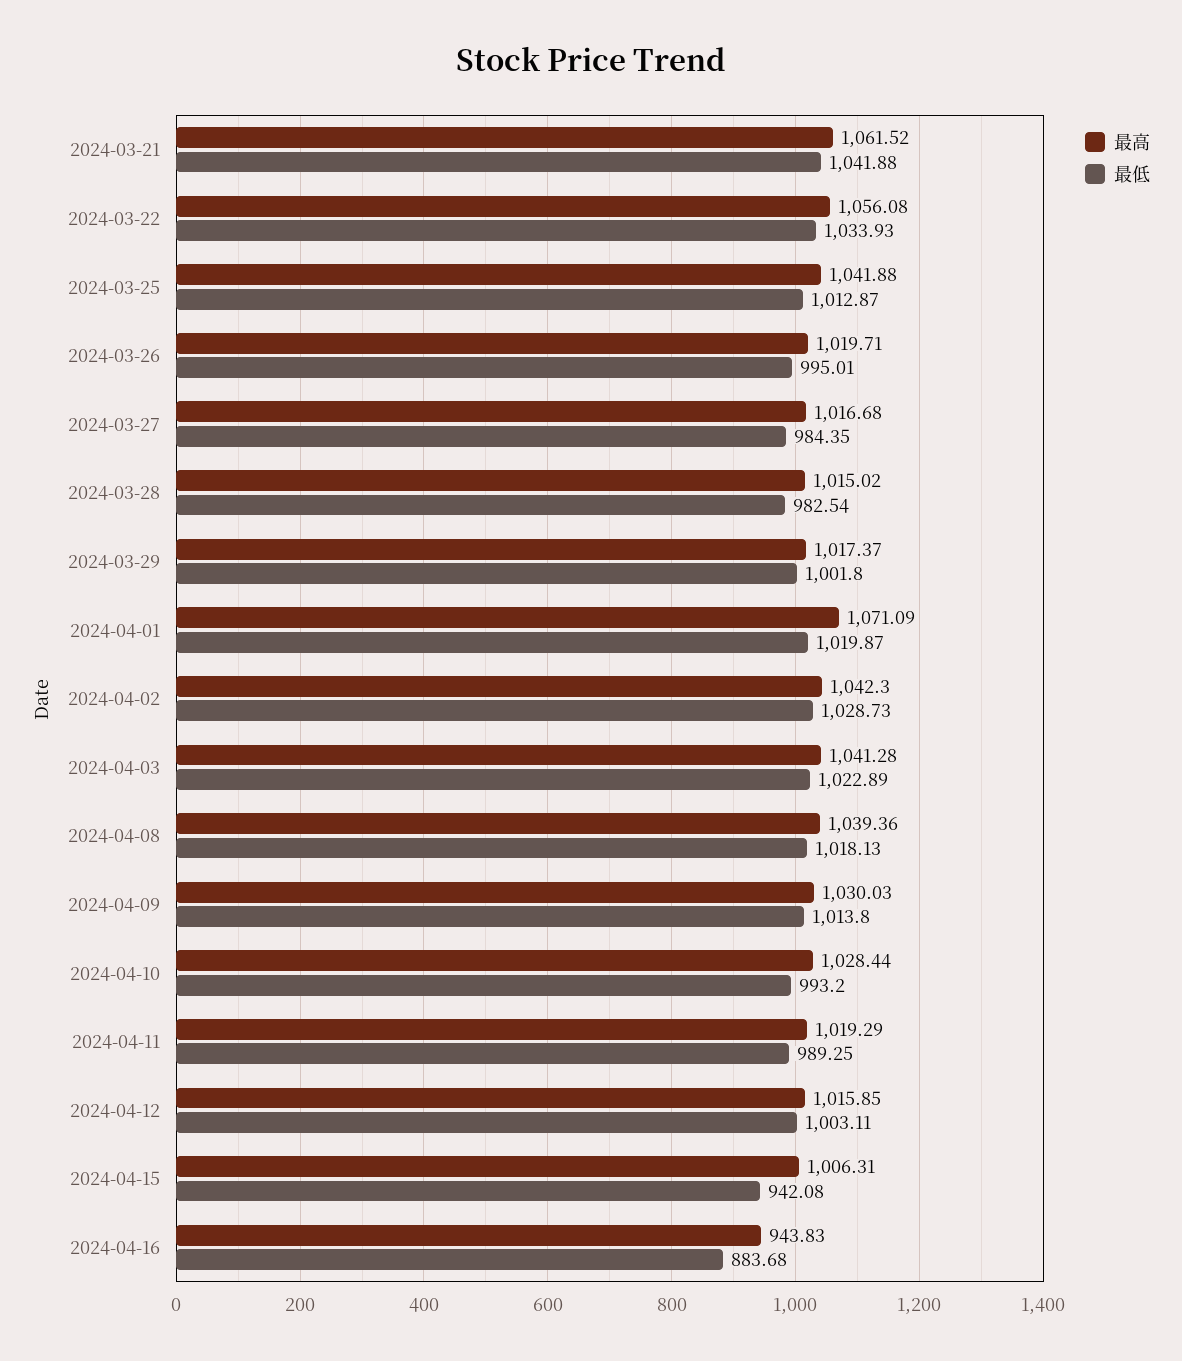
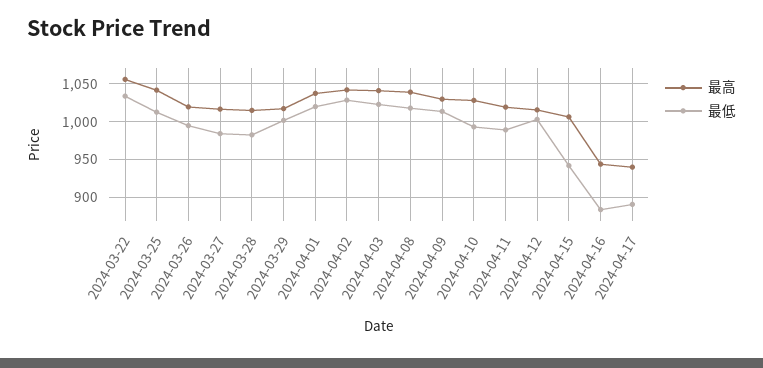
最高, 2024-03-21: 1061.52 -> none
最低, 2024-03-21: 1041.88 -> none
最高, 2024-04-01: 1071.09 -> 1040
最高, 2024-04-17: none -> 940
最低, 2024-04-17: none -> 890

